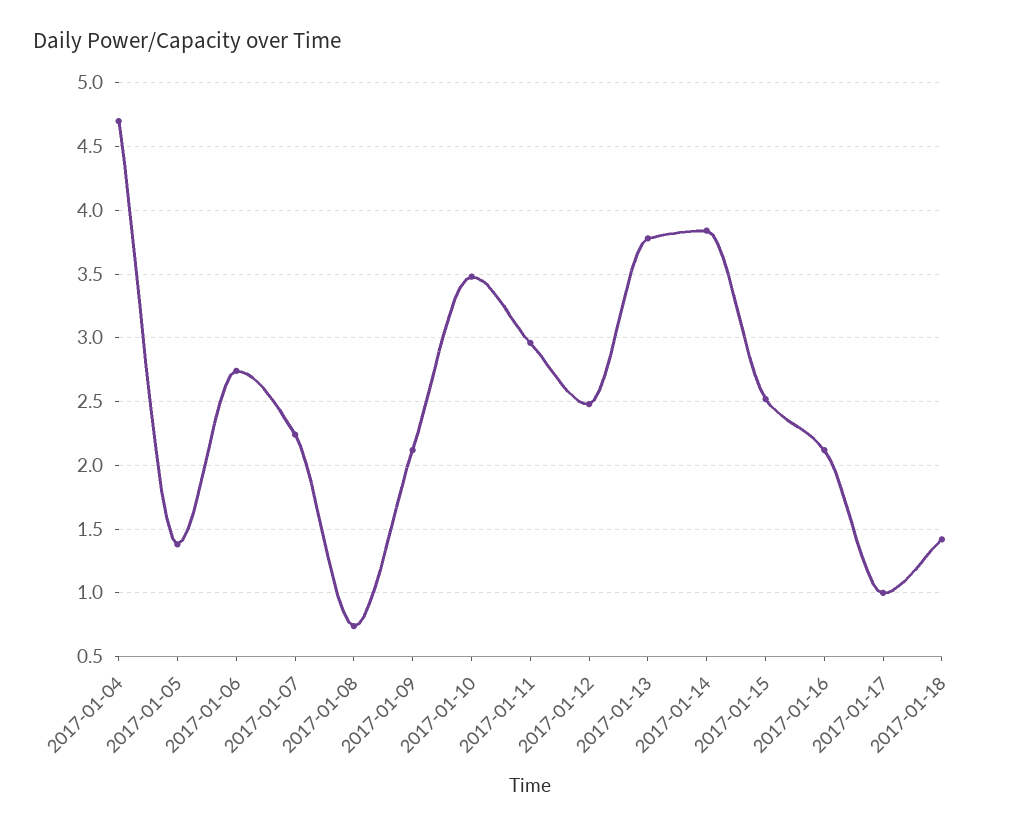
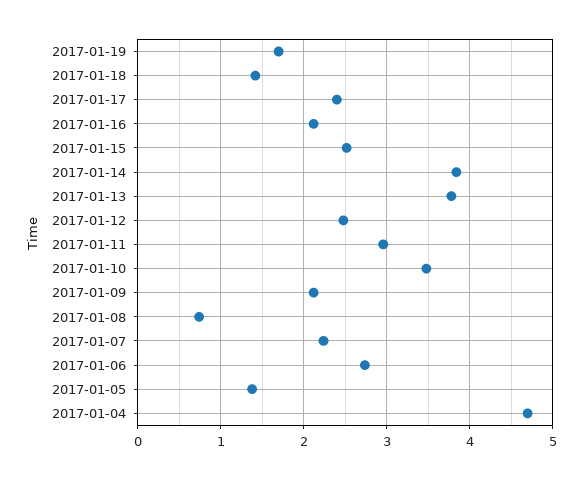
2017-01-17: 1 -> 2.4
2017-01-19: none -> 1.7

